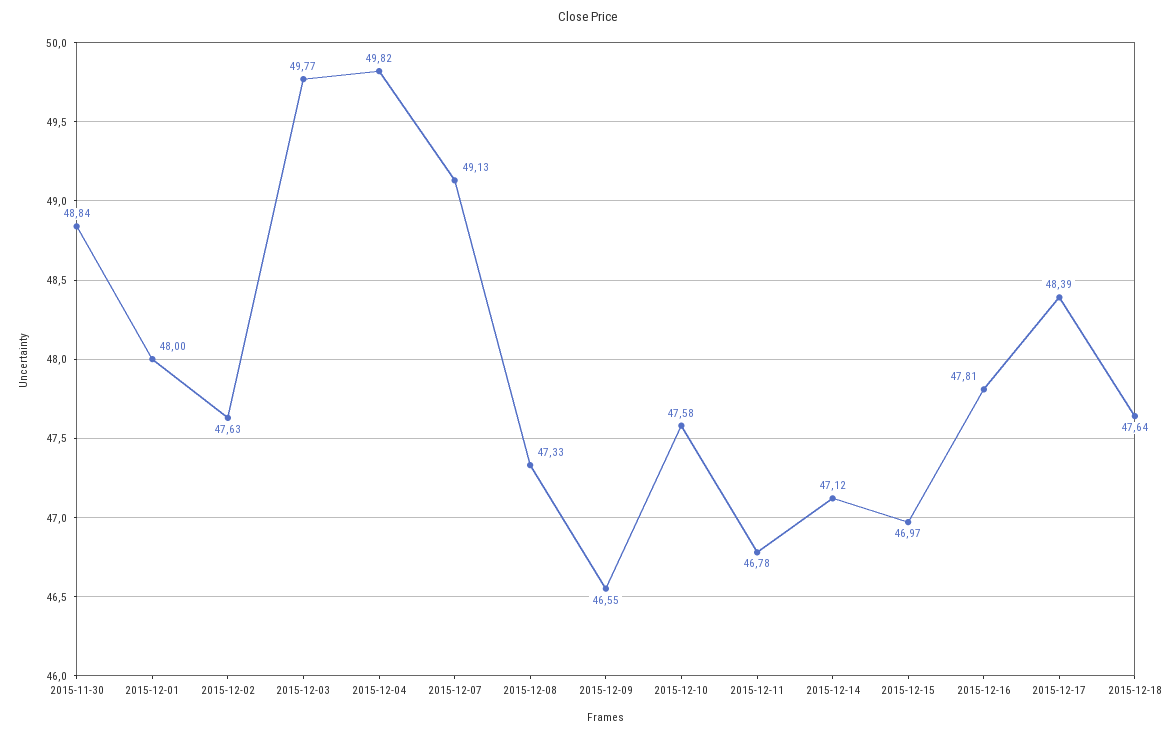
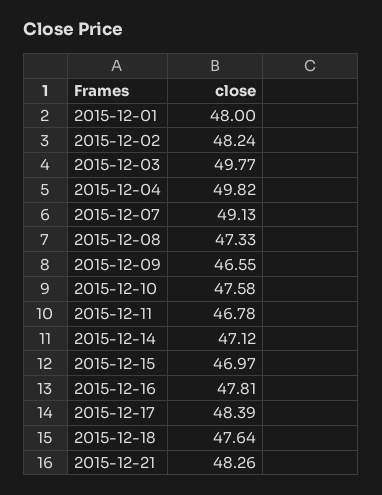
2015-11-30: 48.84 -> none
2015-12-02: 47.63 -> 48.24
2015-12-21: none -> 48.26

